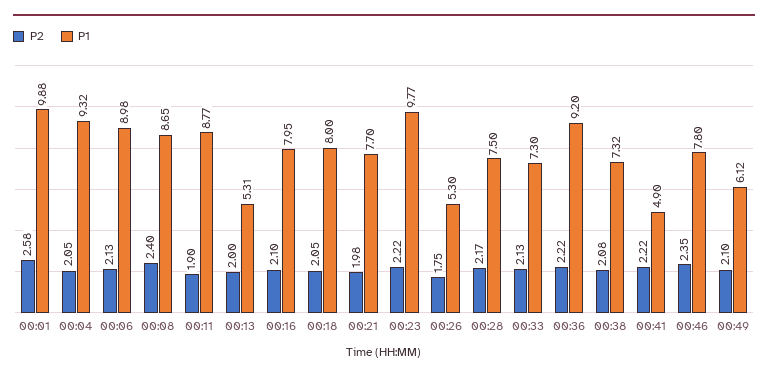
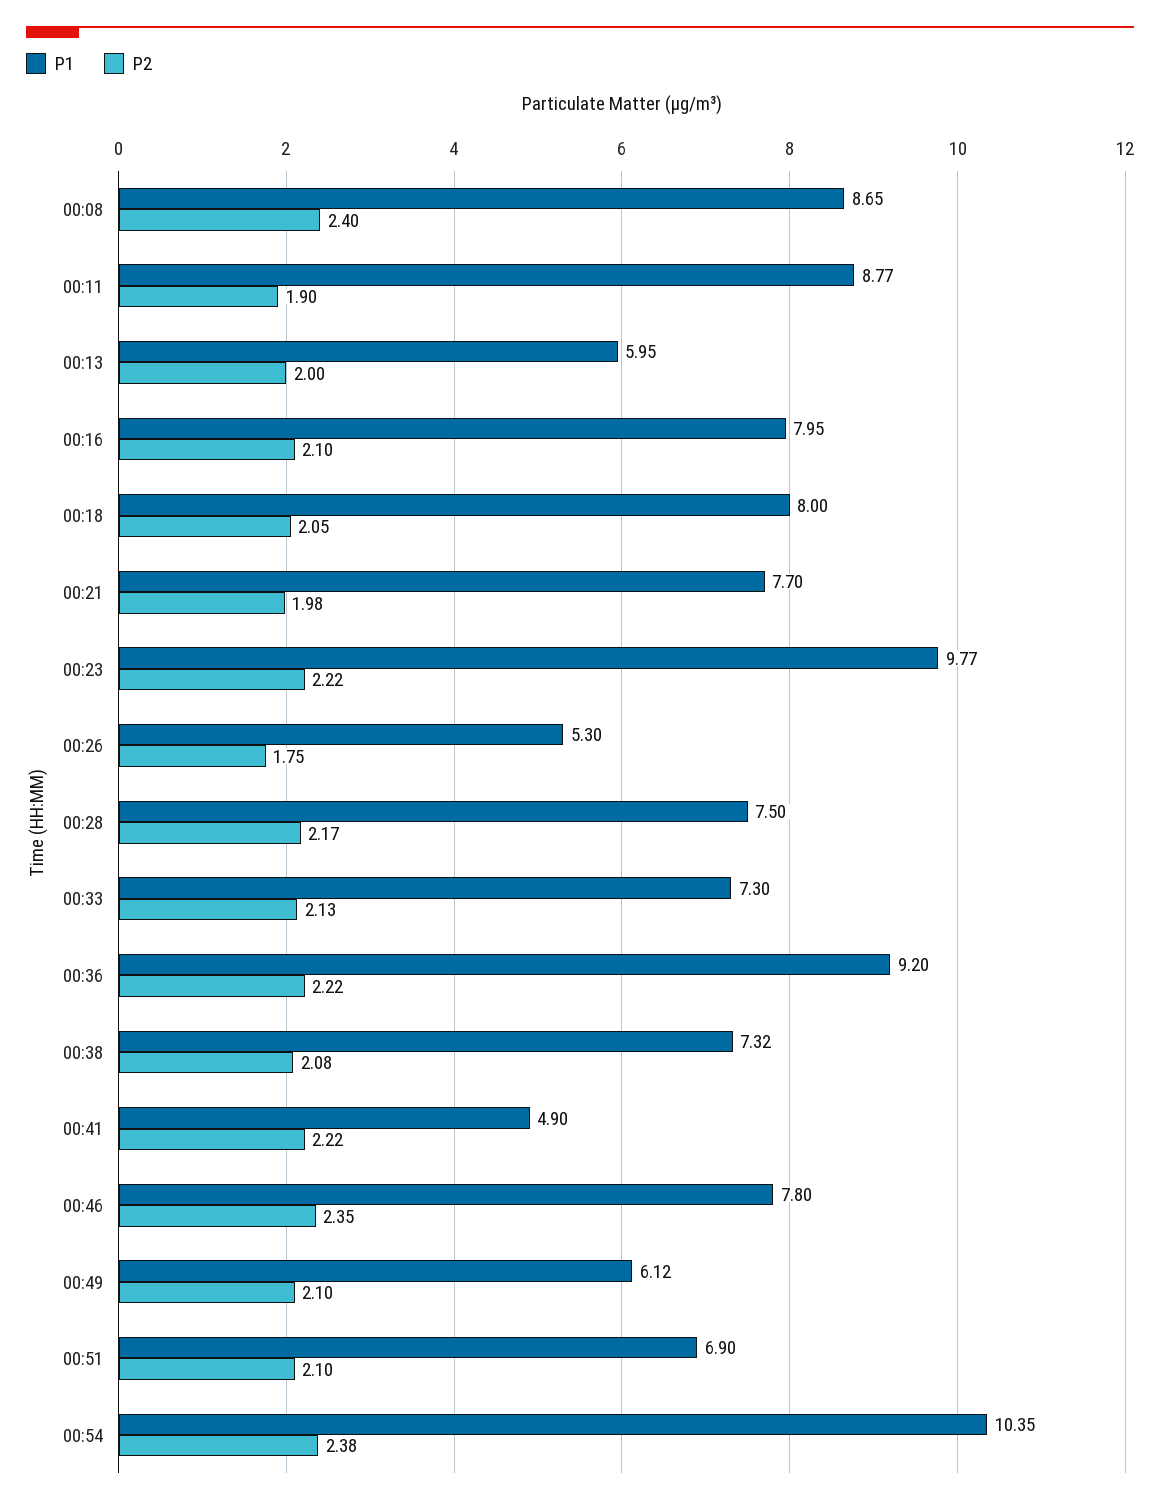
P2, 00:01: 2.58 -> none
P1, 00:01: 9.88 -> none
P2, 00:04: 2.05 -> none
P1, 00:04: 9.32 -> none
P2, 00:06: 2.13 -> none
P1, 00:06: 8.98 -> none
P1, 00:13: 5.31 -> 5.95
P1, 00:51: none -> 6.9
P2, 00:51: none -> 2.1
P1, 00:54: none -> 10.35
P2, 00:54: none -> 2.38

